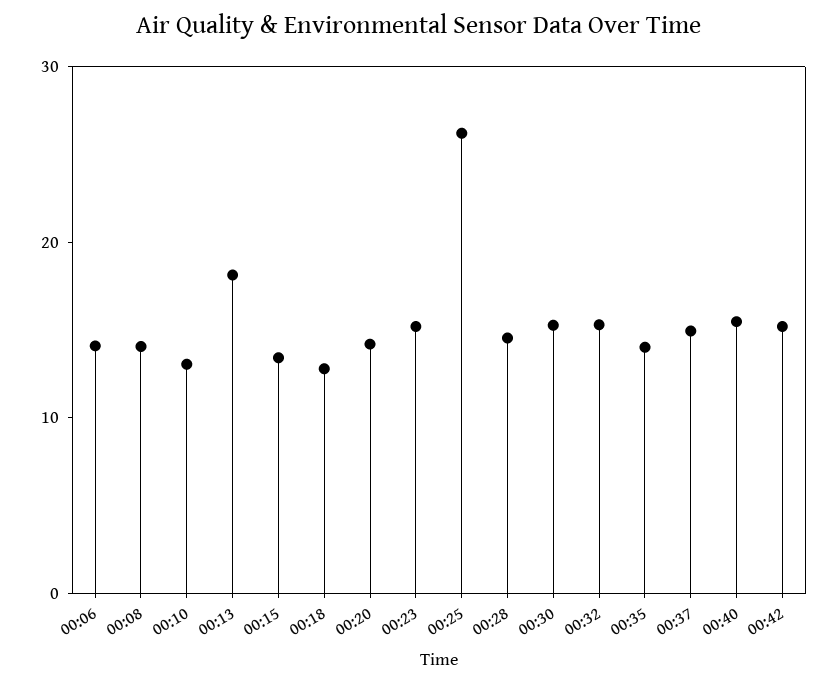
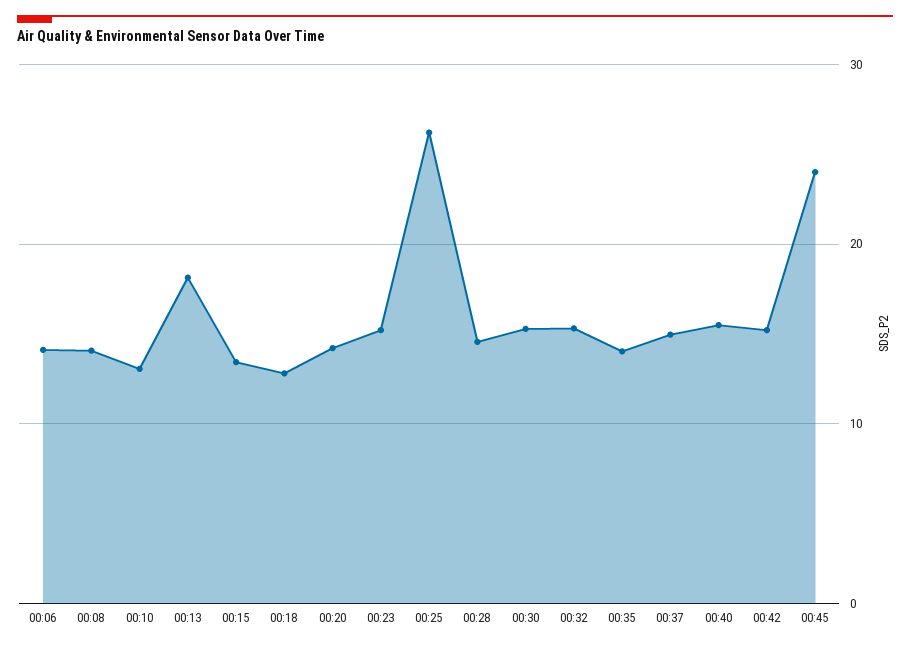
00:45: none -> 24

